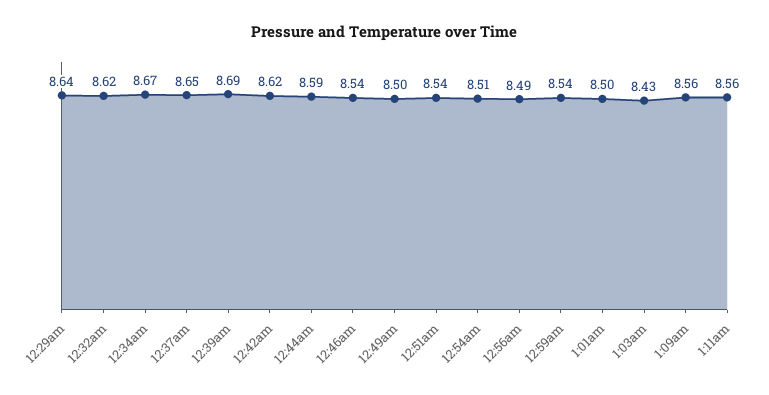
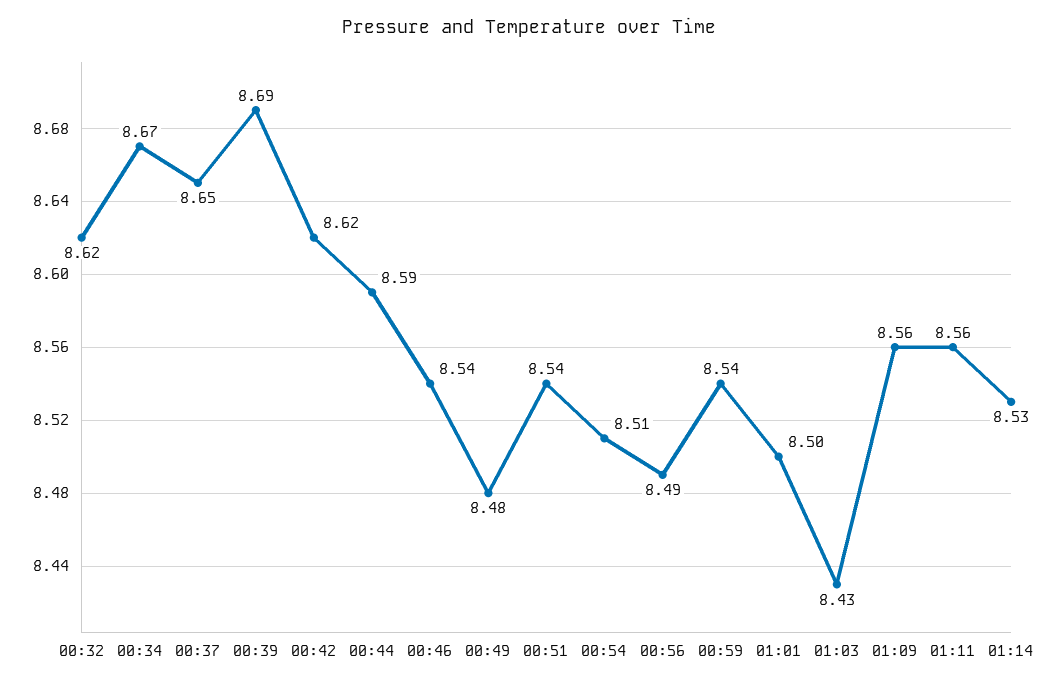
12:29am: 8.64 -> none
12:49am: 8.5 -> 8.48
01:14: none -> 8.53

